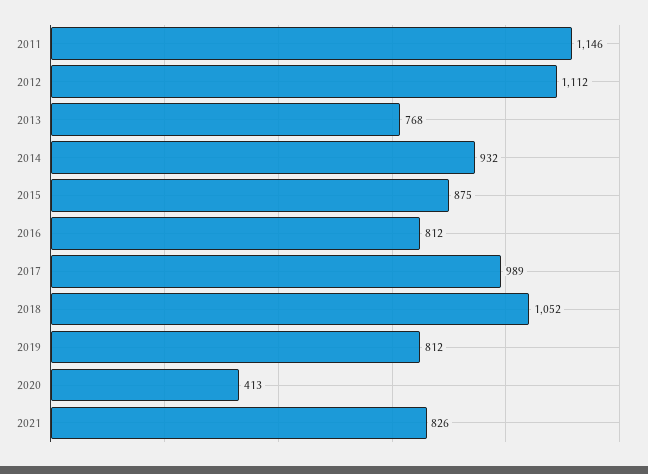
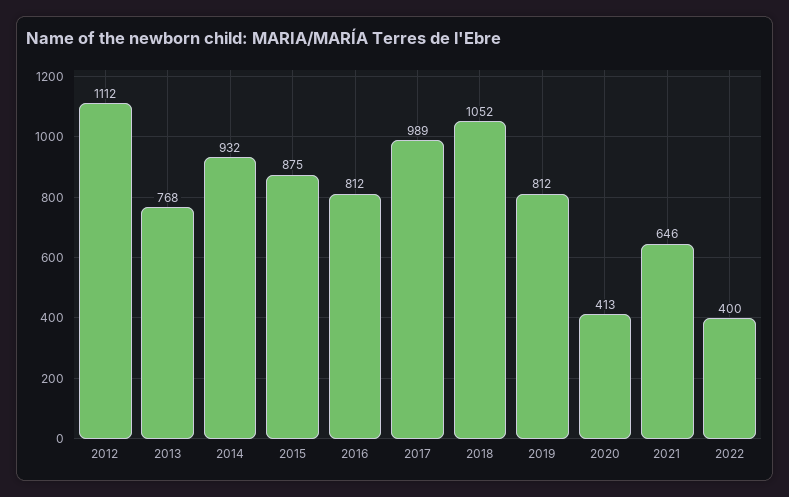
2011: 1146 -> none
2021: 826 -> 646
2022: none -> 400

